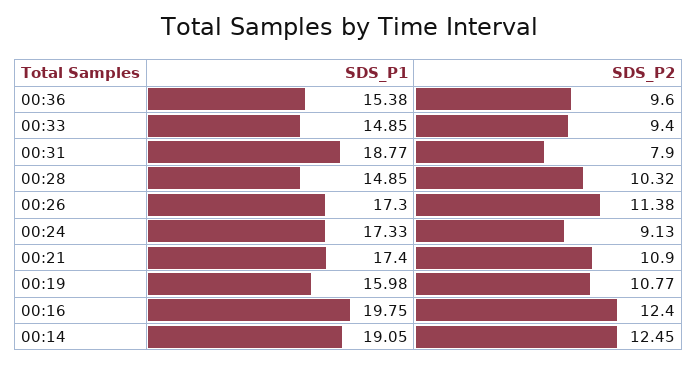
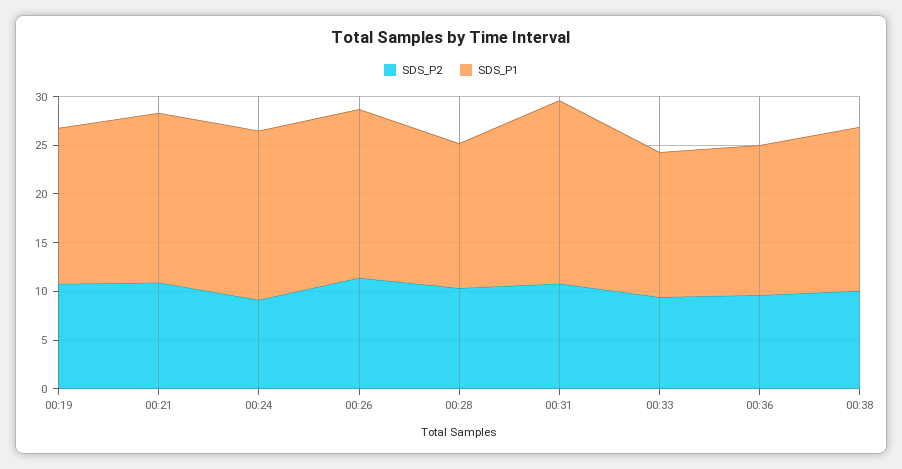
SDS_P2, 00:31: 7.9 -> 11
SDS_P1, 00:16: 19.75 -> none
SDS_P2, 00:16: 12.4 -> none
SDS_P1, 00:14: 19.05 -> none
SDS_P2, 00:14: 12.45 -> none
SDS_P2, 00:38: none -> 10
SDS_P1, 00:38: none -> 17

